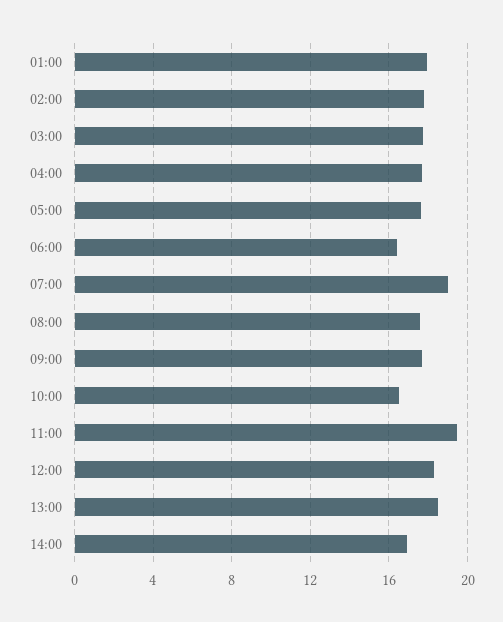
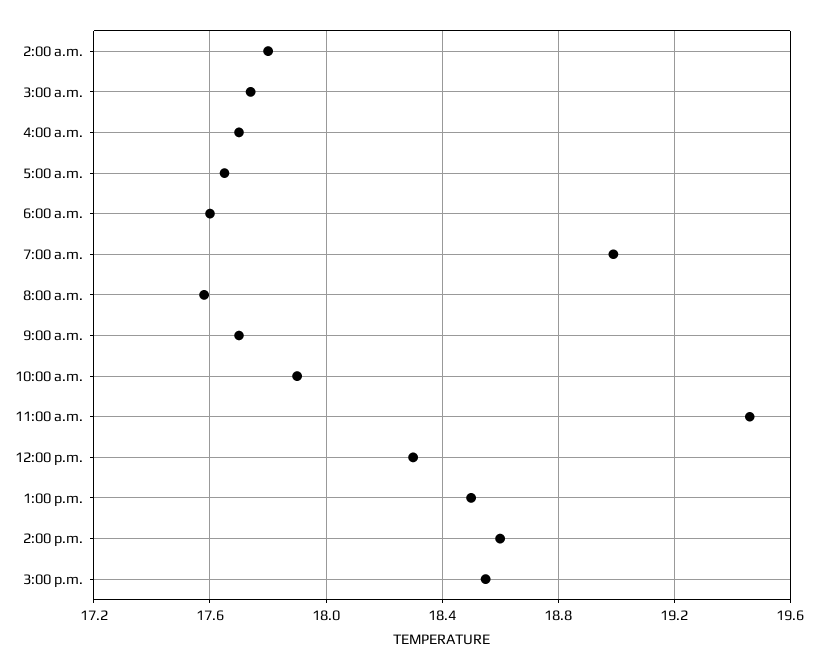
01:00: 18 -> none
06:00: 16.5 -> 17.6
10:00: 16.5 -> 17.9
14:00: 17 -> 18.6
3:00 p.m.: none -> 18.55

